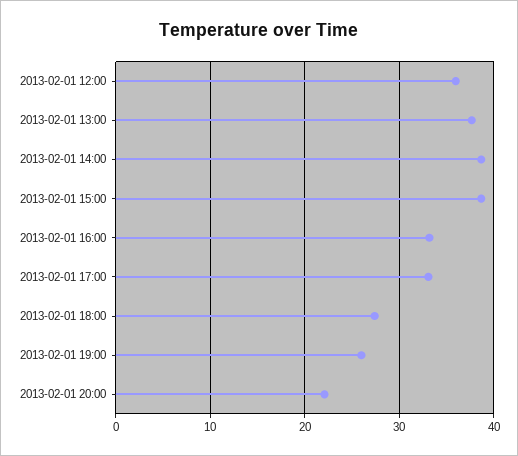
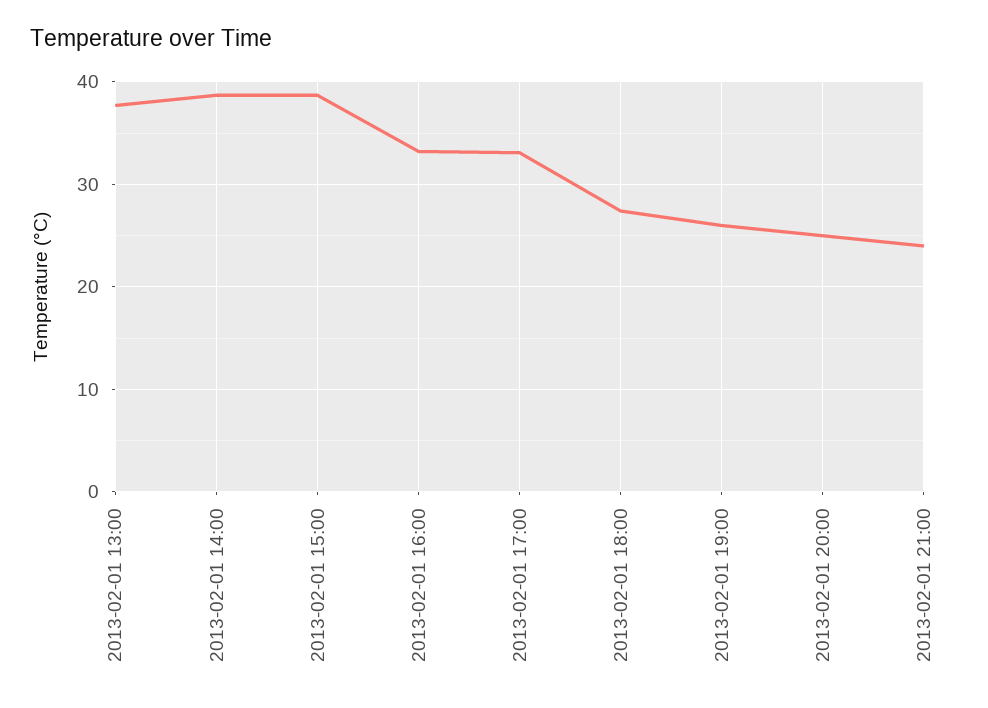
2013-02-01 12:00: 36 -> none
2013-02-01 20:00: 22 -> 25
2013-02-01 21:00: none -> 24

